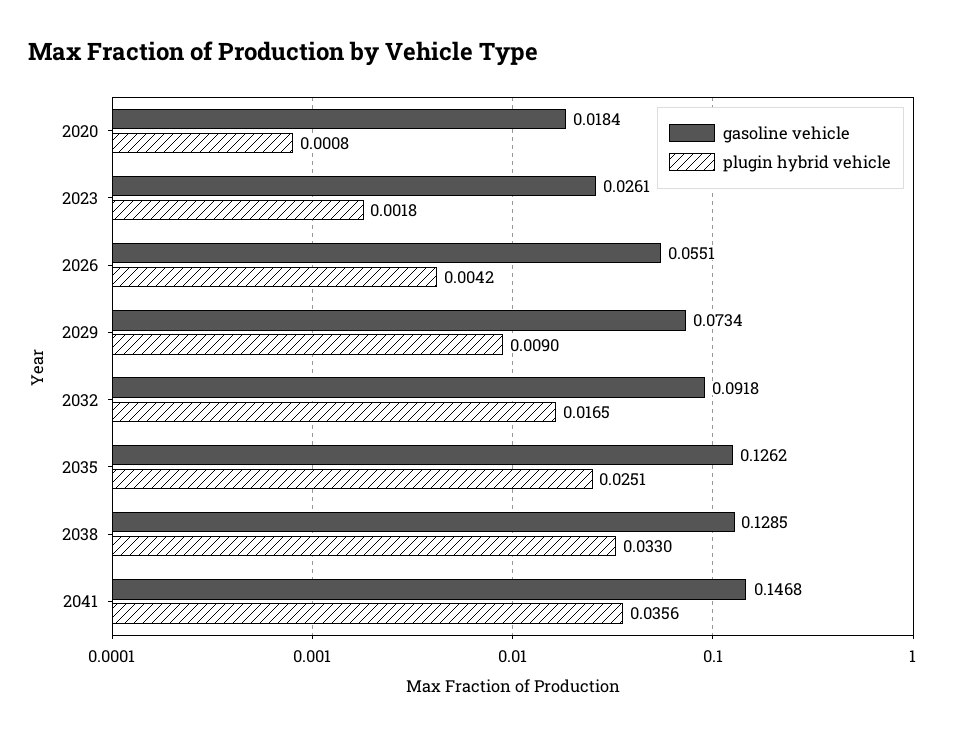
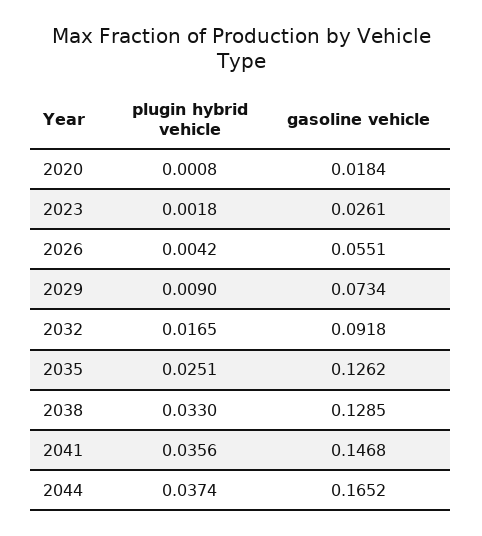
plugin hybrid vehicle, 2044: none -> 0.0374
gasoline vehicle, 2044: none -> 0.1652

